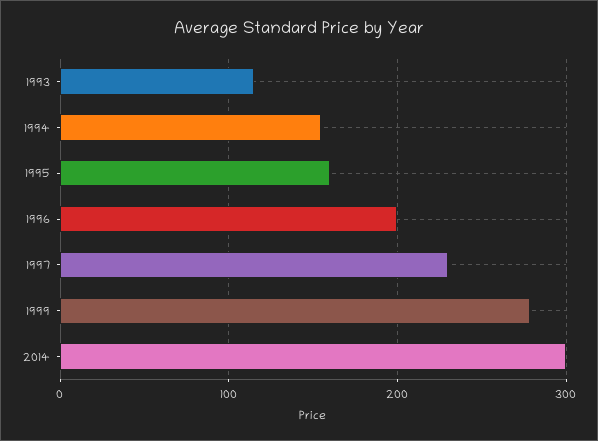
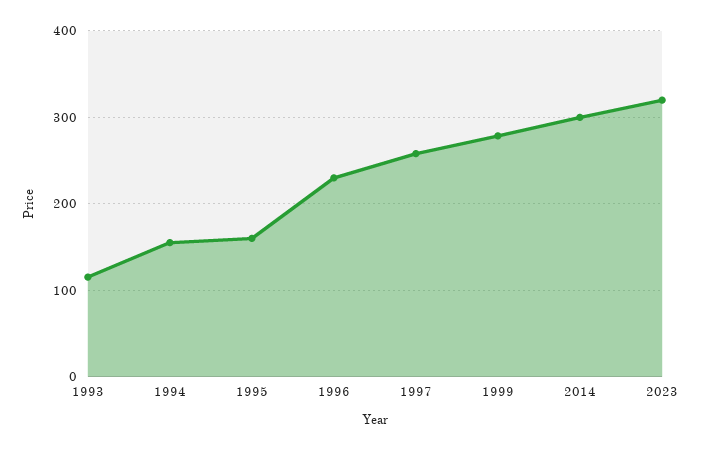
1996: 200 -> 230
1997: 230 -> 260
2023: none -> 320

